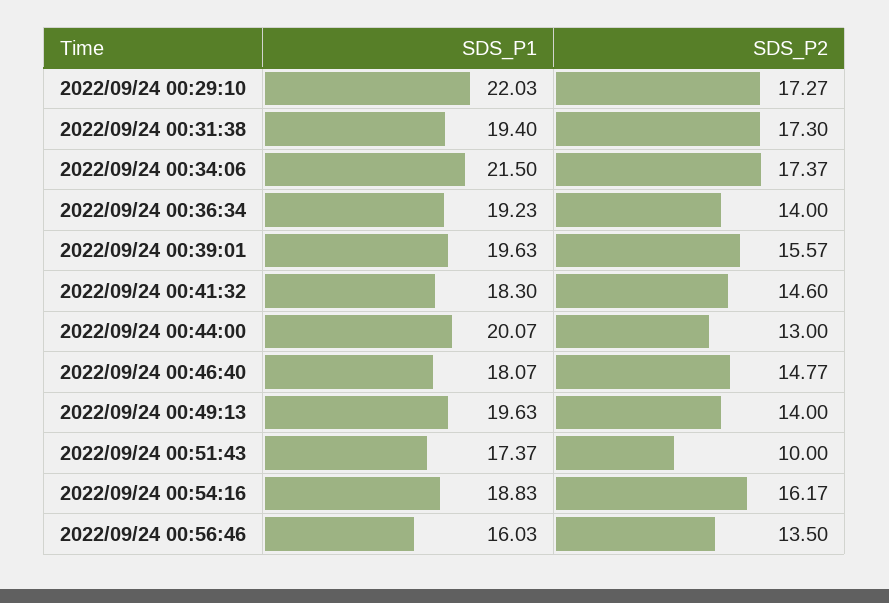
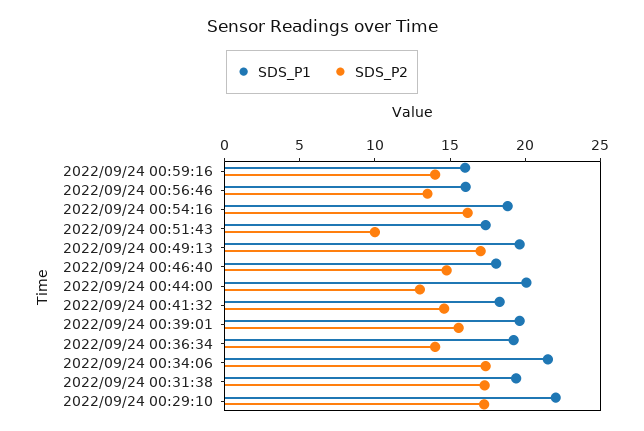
SDS_P2, 2022/09/24 00:49:13: 14 -> 17
SDS_P1, 2022/09/24 00:59:16: none -> 16
SDS_P2, 2022/09/24 00:59:16: none -> 14

